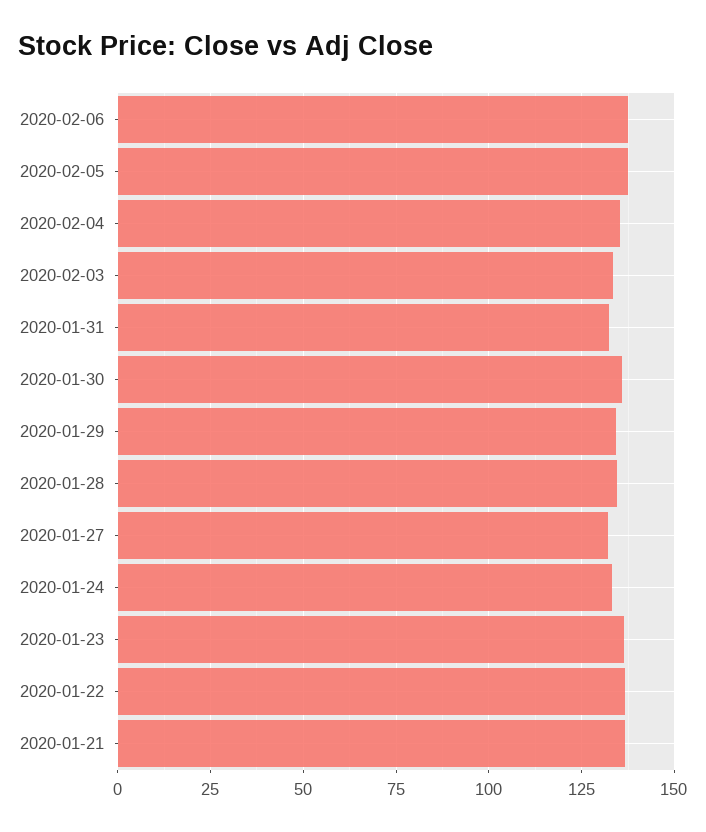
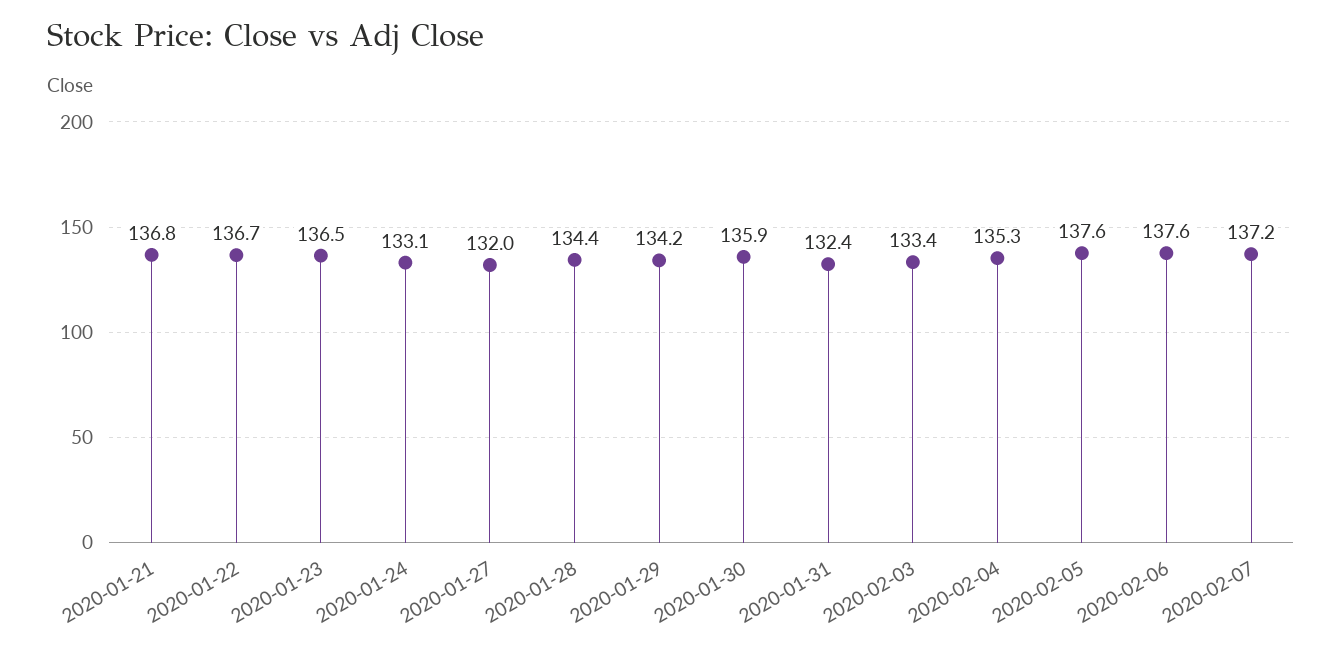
2020-02-07: none -> 137.2

